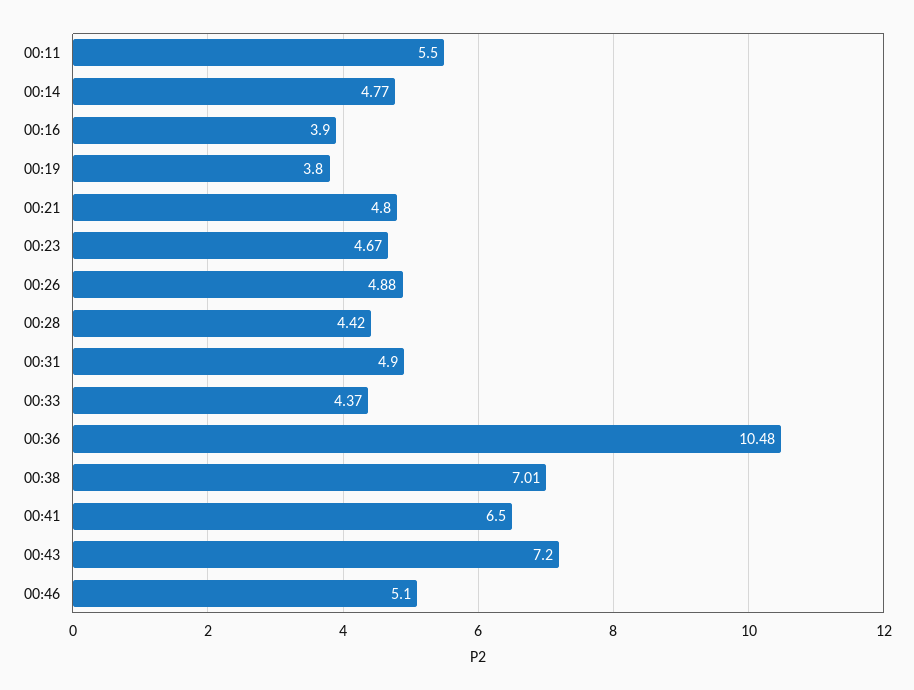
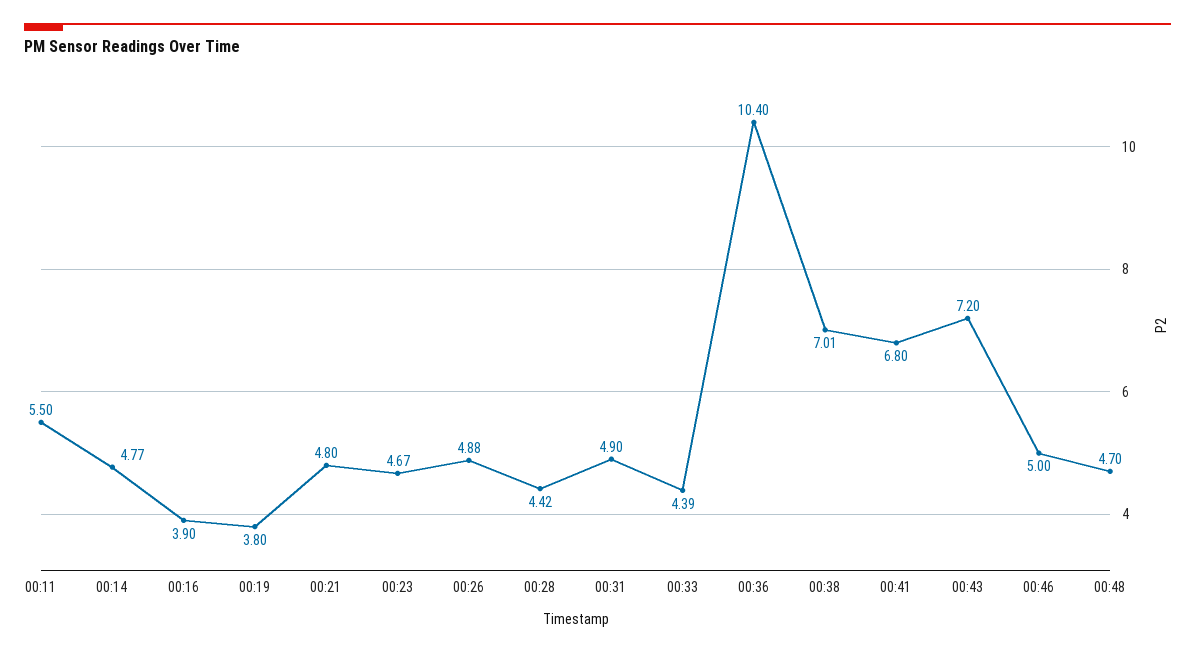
00:33: 4.37 -> 4.39
00:36: 10.48 -> 10.4
00:41: 6.5 -> 6.8
00:46: 5.1 -> 5
00:48: none -> 4.7

